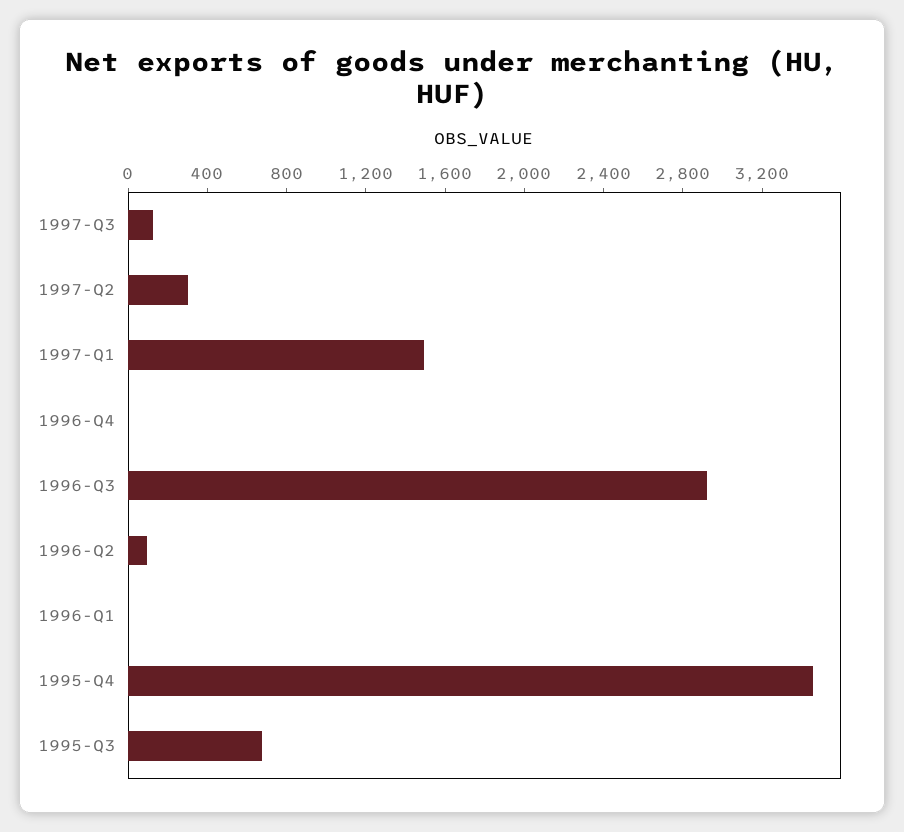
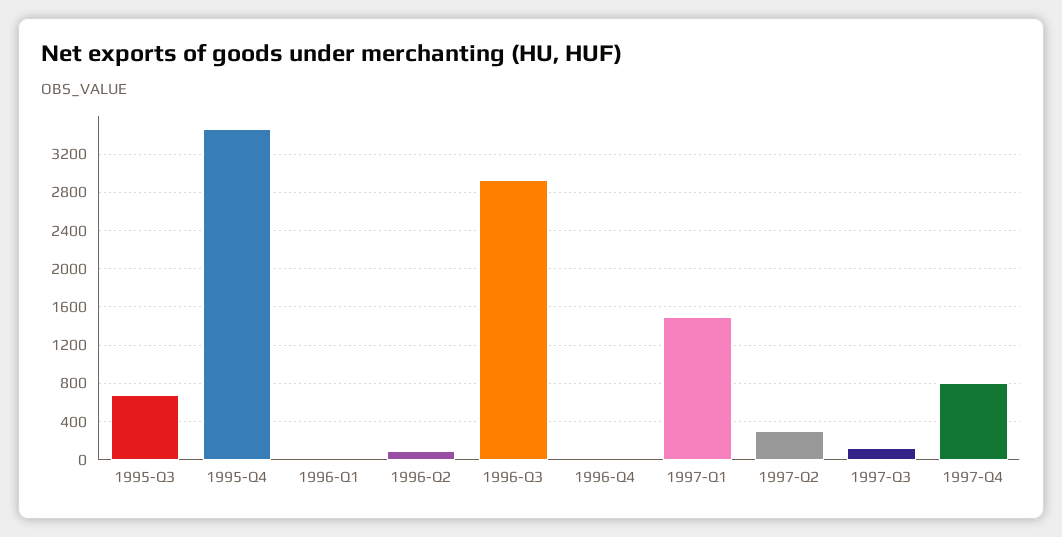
1997-Q4: none -> 800

